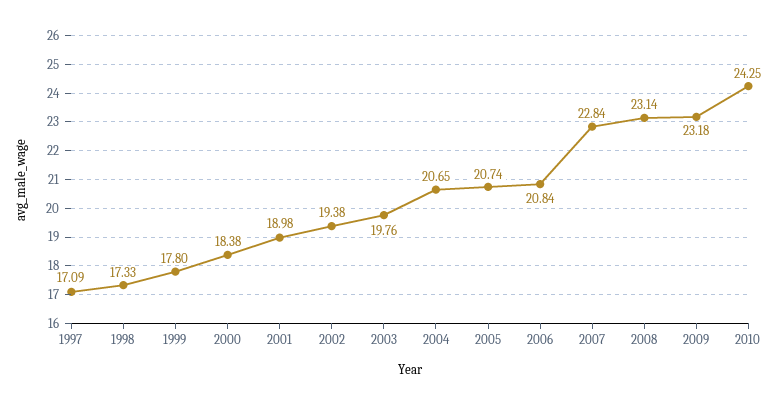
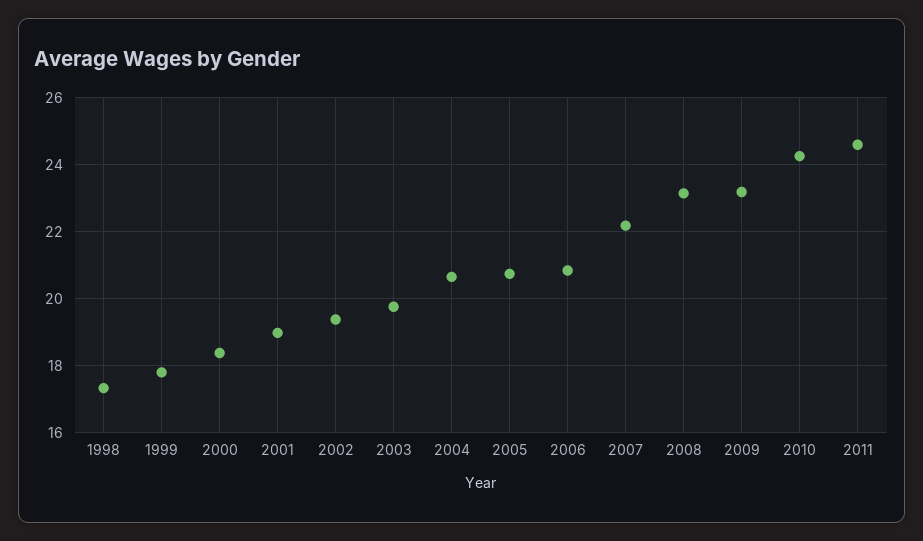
1997: 17.09 -> none
2007: 22.84 -> 22.2
2011: none -> 24.6

